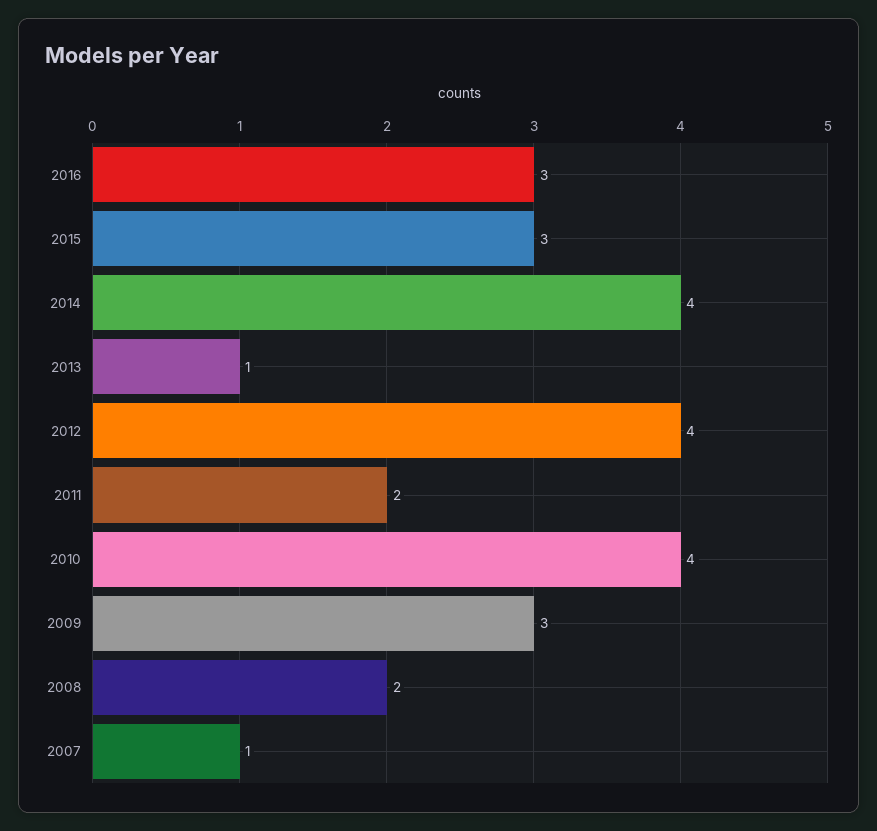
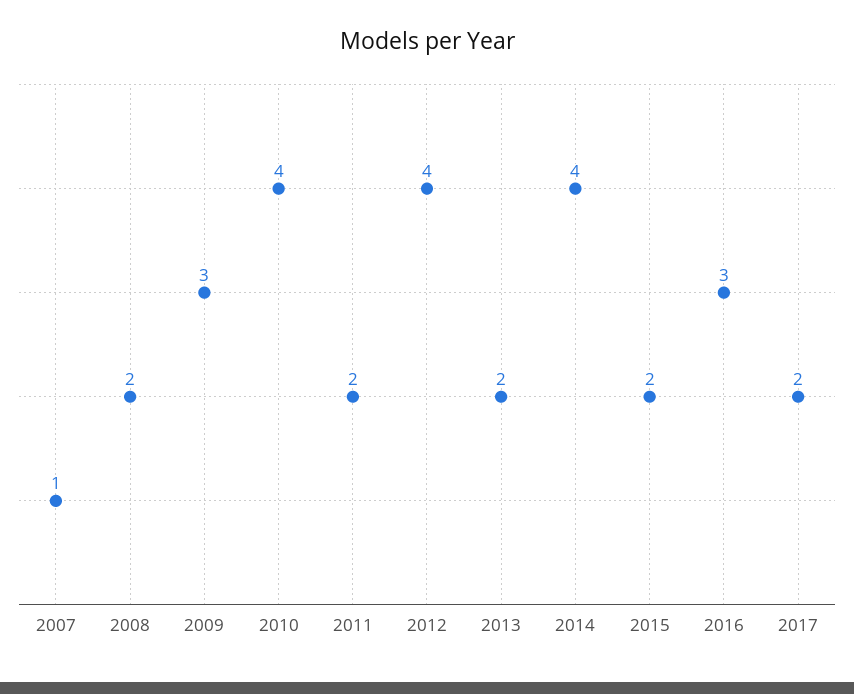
2015: 3 -> 2
2013: 1 -> 2
2017: none -> 2

